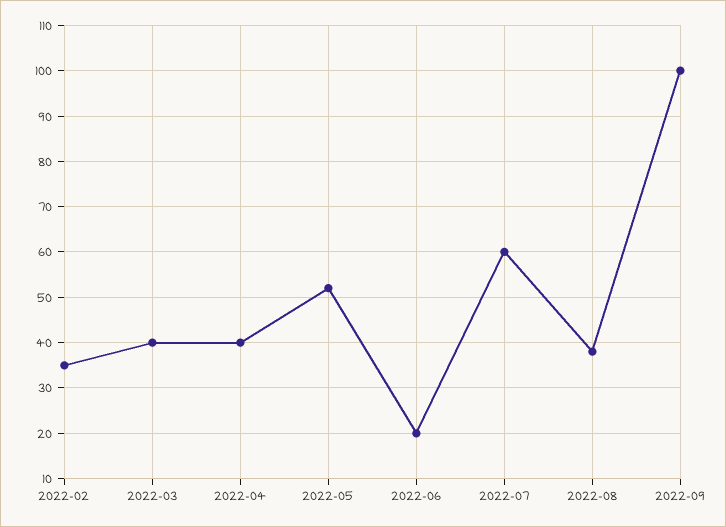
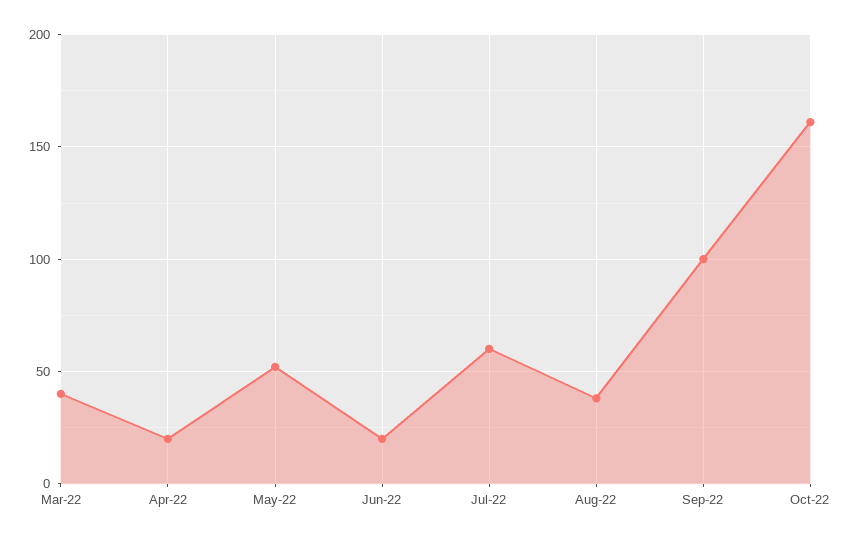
2022-02: 35 -> none
2022-04: 40 -> 20
Oct-22: none -> 160

